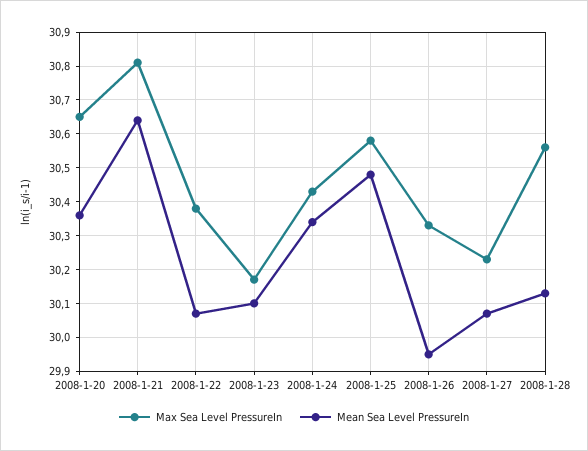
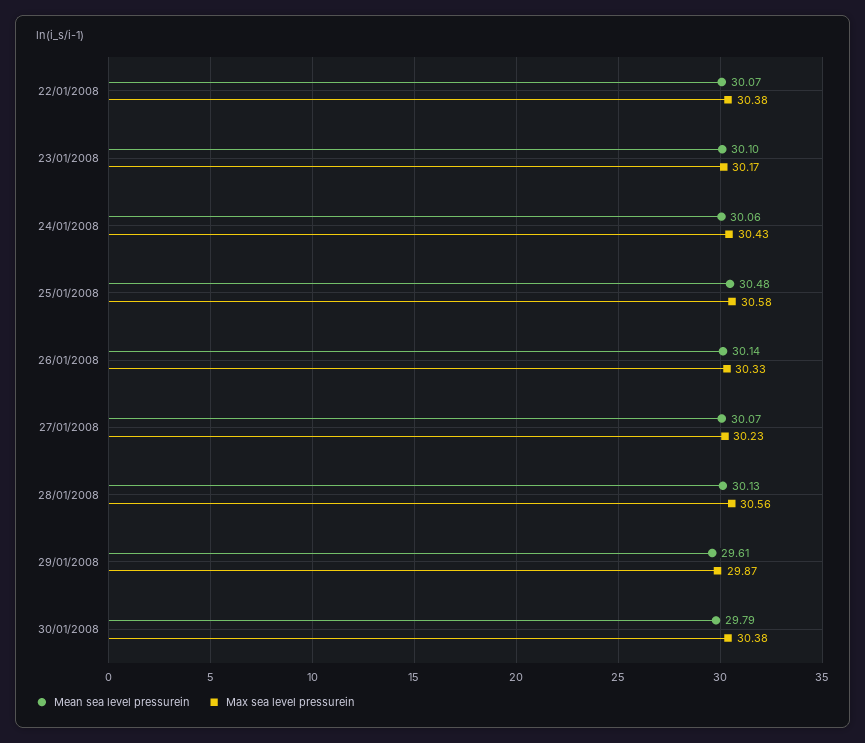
Max Sea Level PressureIn, 2008-1-20: 30.65 -> none
Mean Sea Level PressureIn, 2008-1-20: 30.35 -> none
Max Sea Level PressureIn, 2008-1-21: 30.8 -> none
Mean Sea Level PressureIn, 2008-1-21: 30.65 -> none
Mean Sea Level PressureIn, 2008-1-24: 30.35 -> 30.06
Mean Sea Level PressureIn, 2008-1-26: 29.95 -> 30.14
Mean Sea Level PressureIn, 29/01/2008: none -> 29.61
Max Sea Level PressureIn, 29/01/2008: none -> 29.87
Mean Sea Level PressureIn, 30/01/2008: none -> 29.79
Max Sea Level PressureIn, 30/01/2008: none -> 30.38

